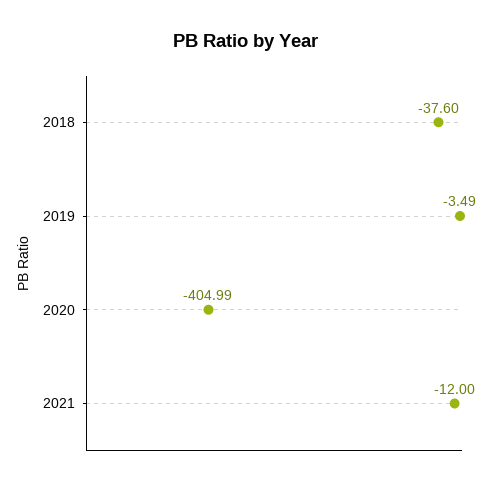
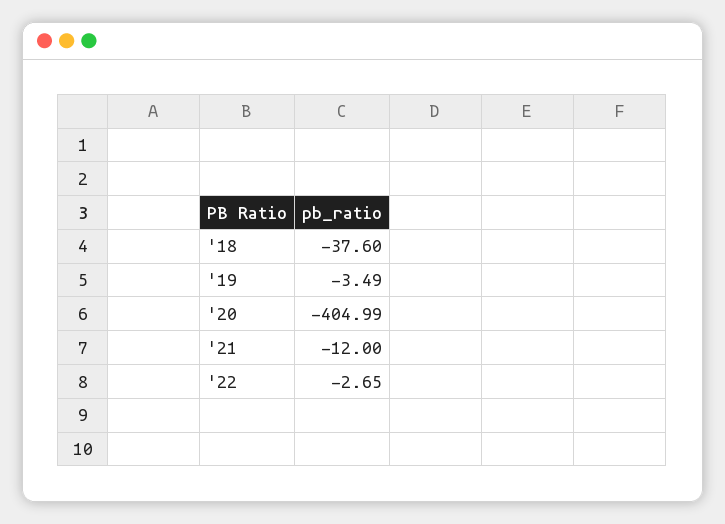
'22: none -> -2.65

